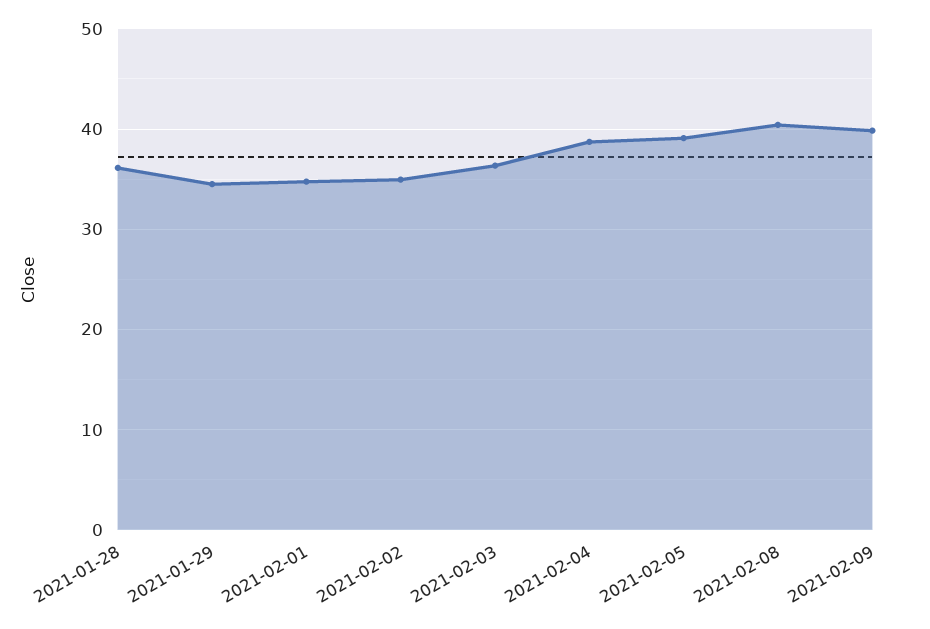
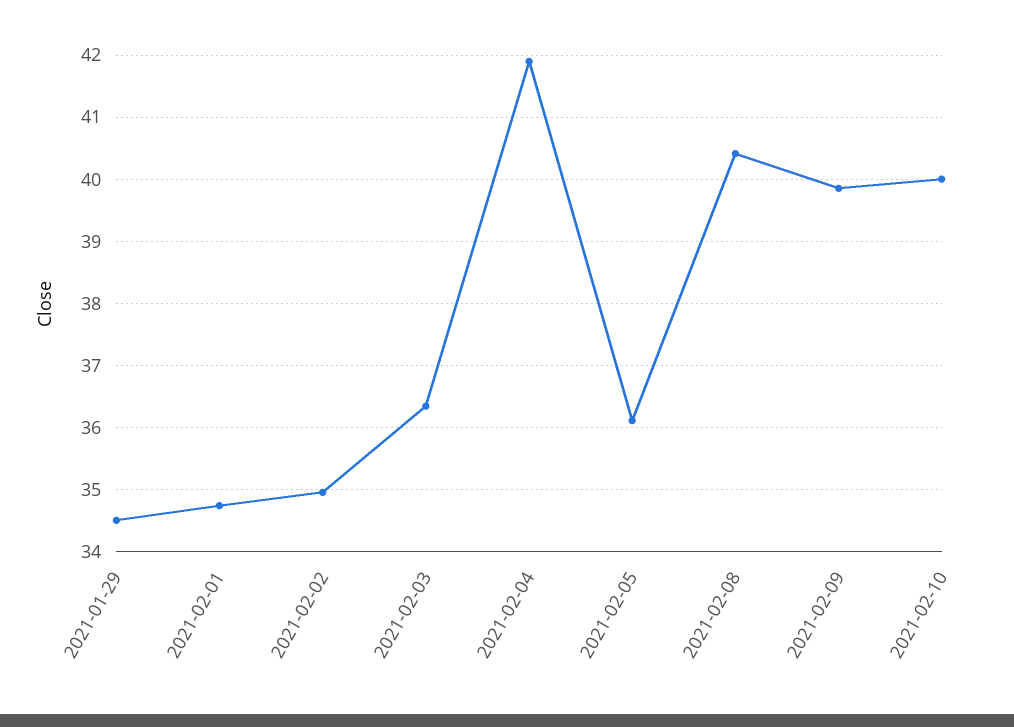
2021-01-28: 36 -> none
2021-02-04: 39 -> 41.9
2021-02-05: 39 -> 36.1
2021-02-10: none -> 40

